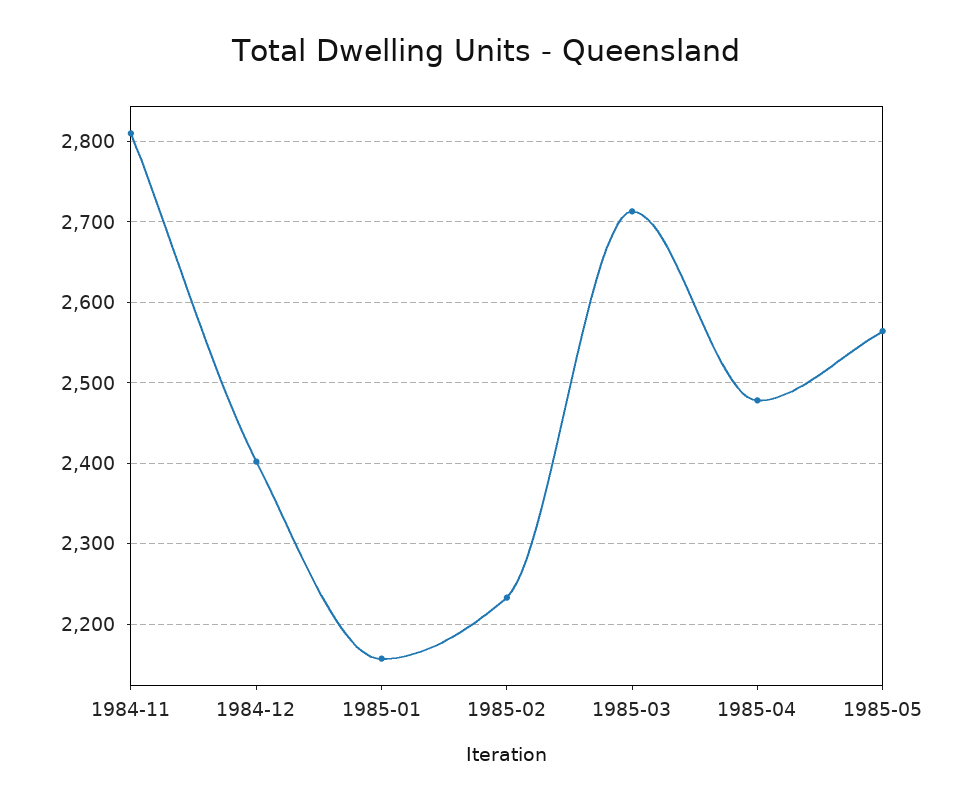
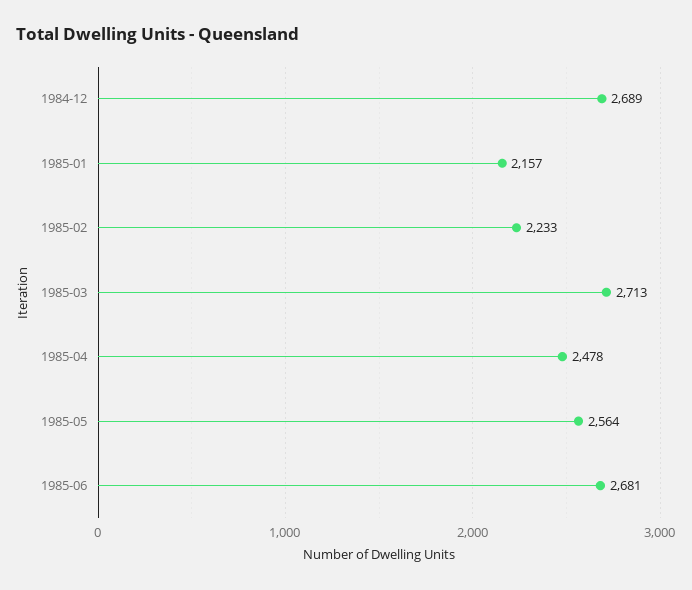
1984-11: 2810 -> none
1984-12: 2400 -> 2689
1985-06: none -> 2681

